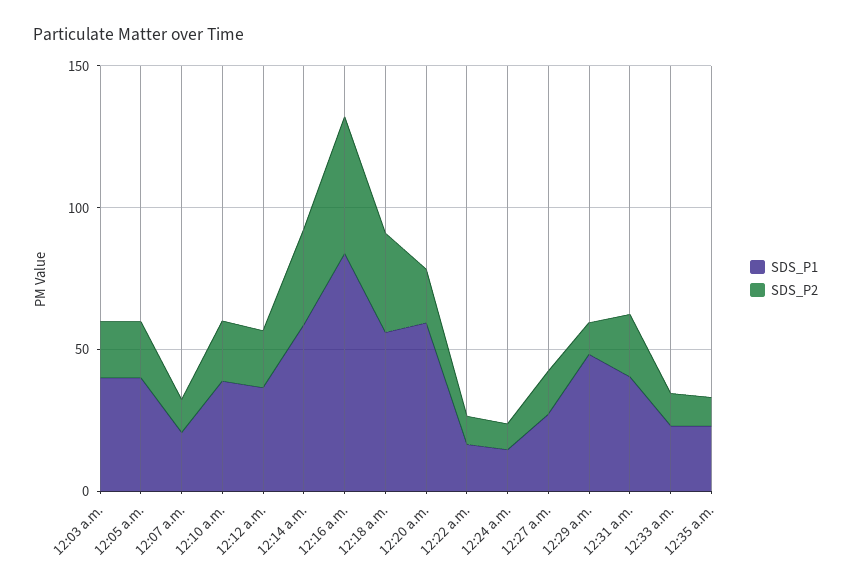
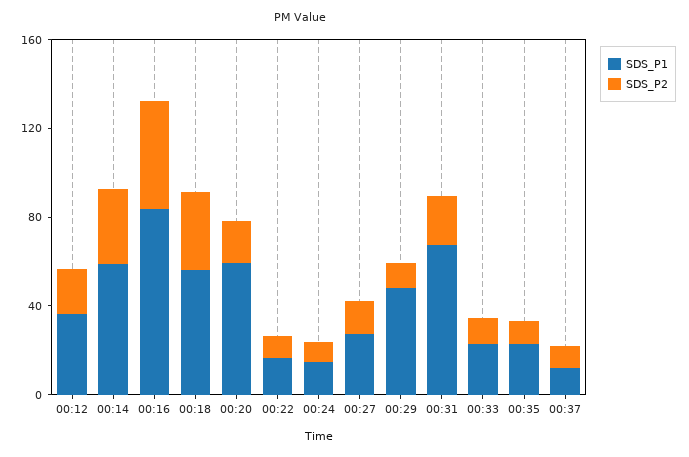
SDS_P1, 12:03 a.m.: 40 -> none
SDS_P2, 12:03 a.m.: 20 -> none
SDS_P1, 12:05 a.m.: 40 -> none
SDS_P2, 12:05 a.m.: 20 -> none
SDS_P1, 12:07 a.m.: 20 -> none
SDS_P2, 12:07 a.m.: 10 -> none
SDS_P1, 12:10 a.m.: 40 -> none
SDS_P2, 12:10 a.m.: 20 -> none
SDS_P1, 12:31 a.m.: 40 -> 70
SDS_P1, 00:37: none -> 10
SDS_P2, 00:37: none -> 10

